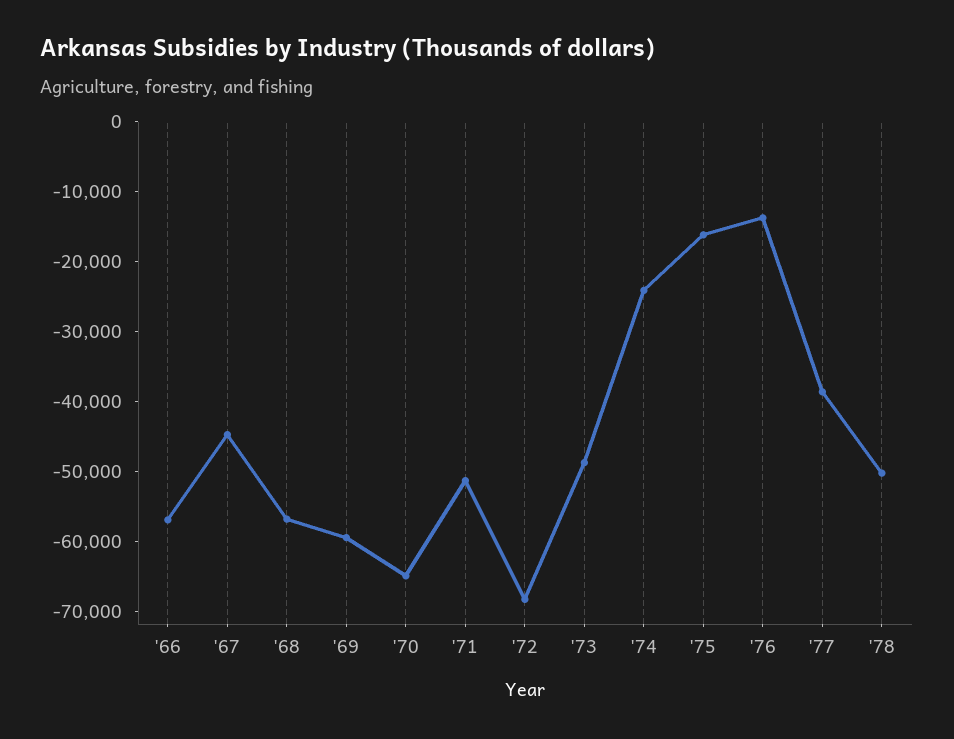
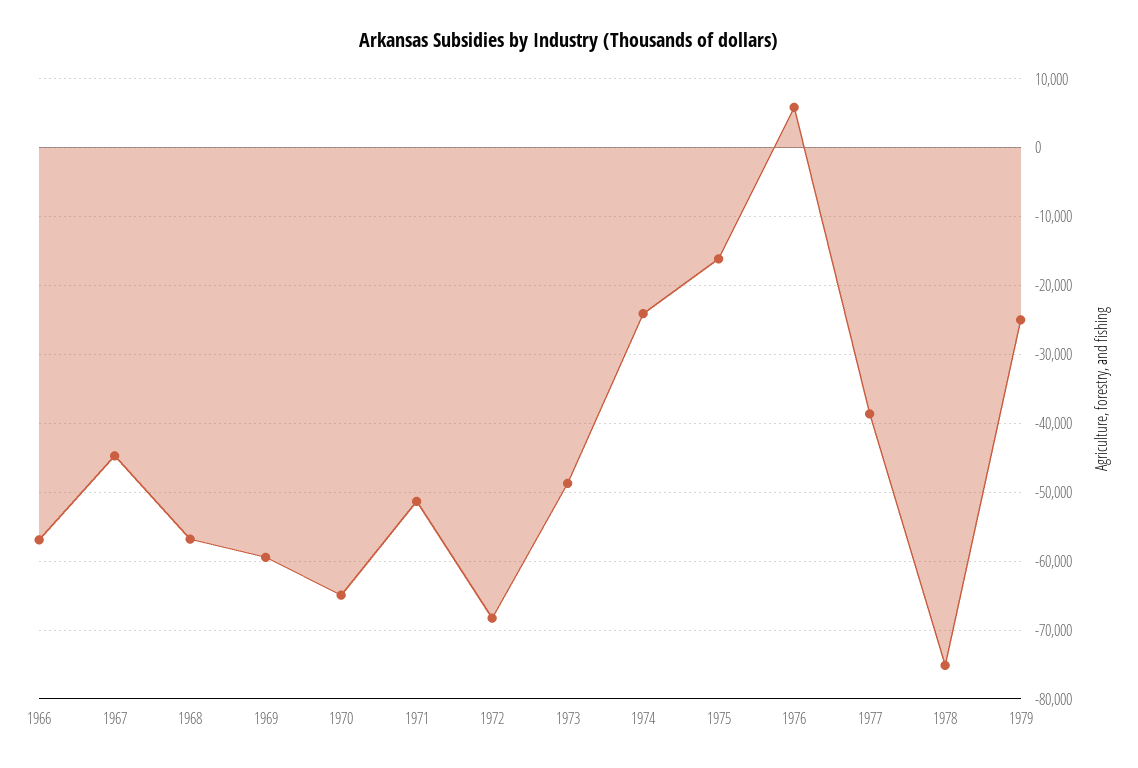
'76: -14000 -> 6000
'78: -50000 -> -75000
1979: none -> -25000

